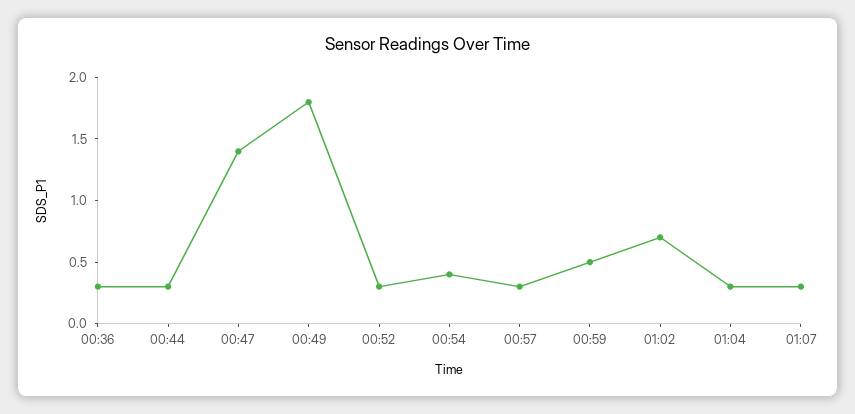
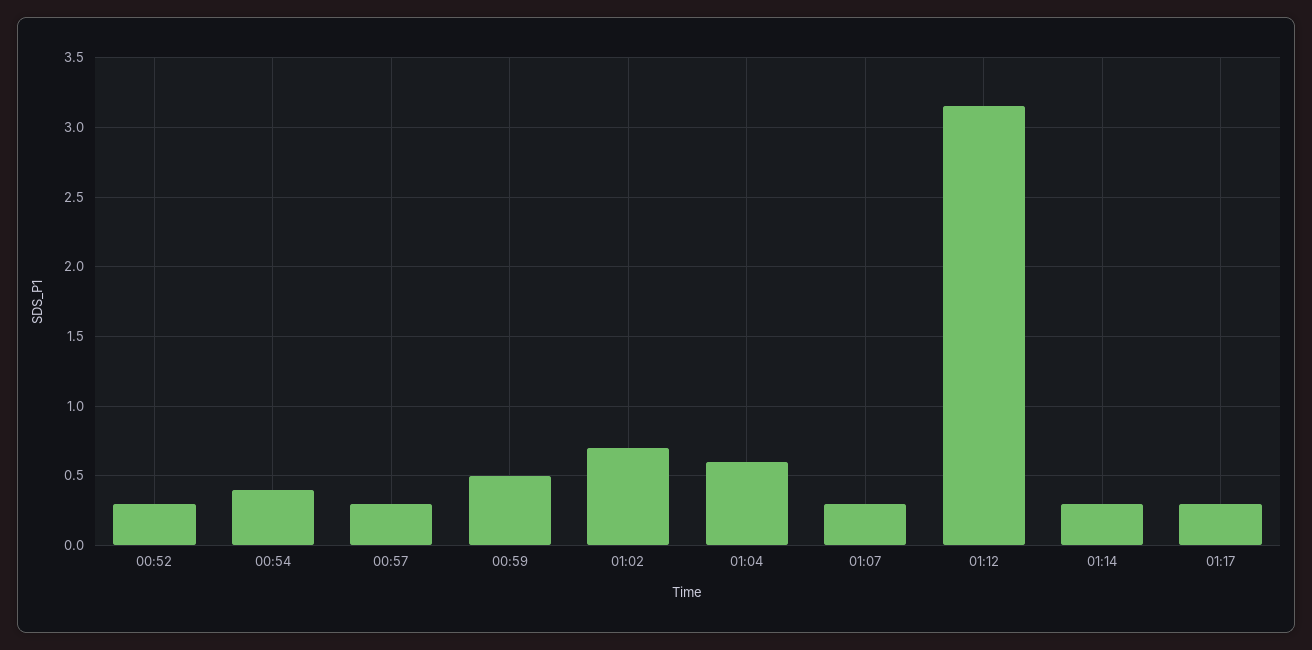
00:36: 0.3 -> none
00:44: 0.3 -> none
00:47: 1.4 -> none
00:49: 1.8 -> none
01:04: 0.3 -> 0.6
01:12: none -> 3.15
01:14: none -> 0.3
01:17: none -> 0.3

